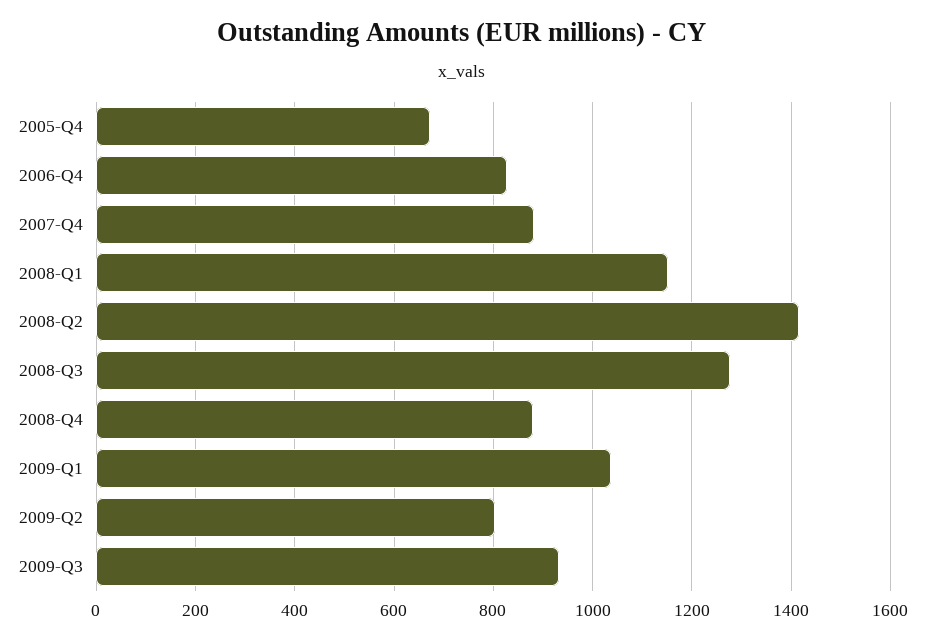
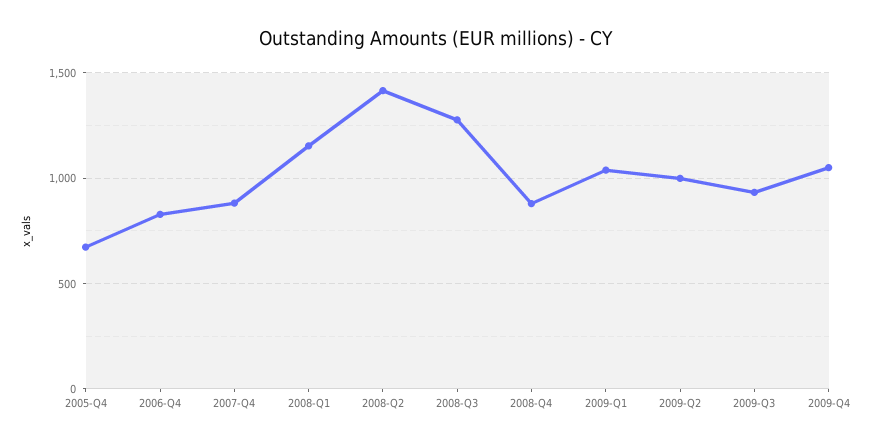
2009-Q2: 800 -> 1000
2009-Q4: none -> 1050

